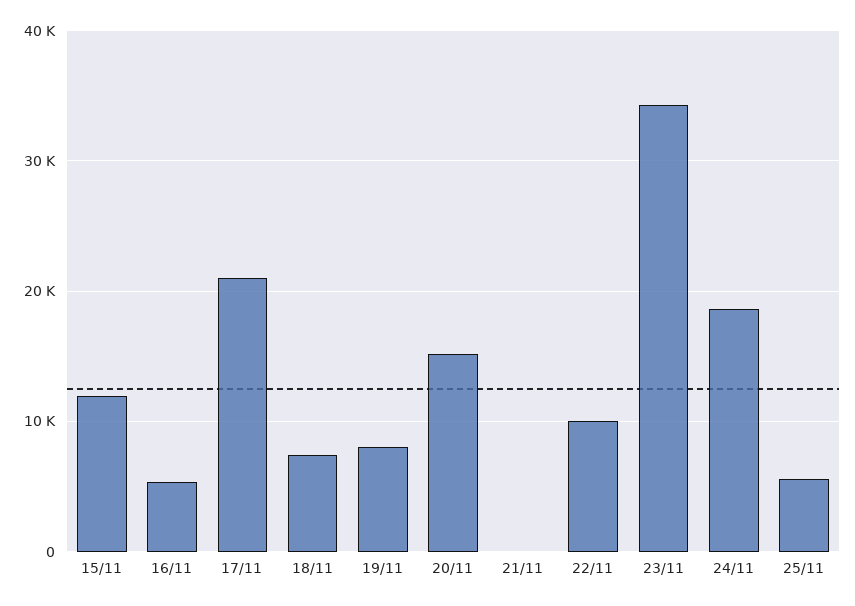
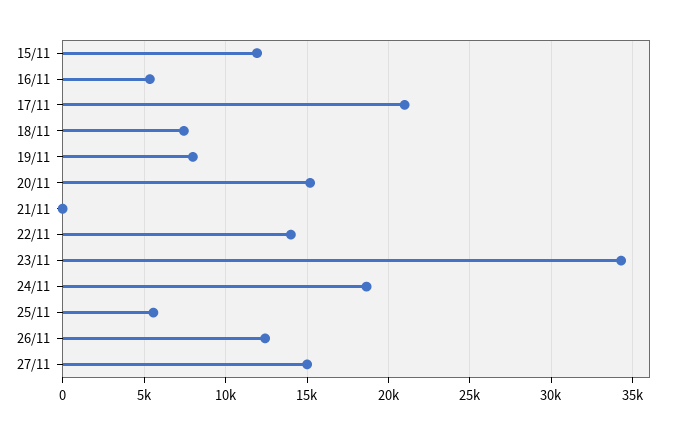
22/11: 10000 -> 14000
26/11: none -> 12500
27/11: none -> 15000

